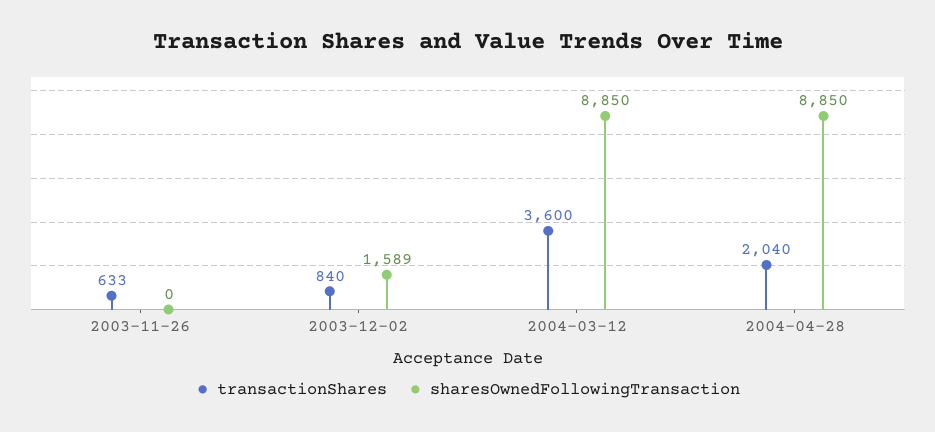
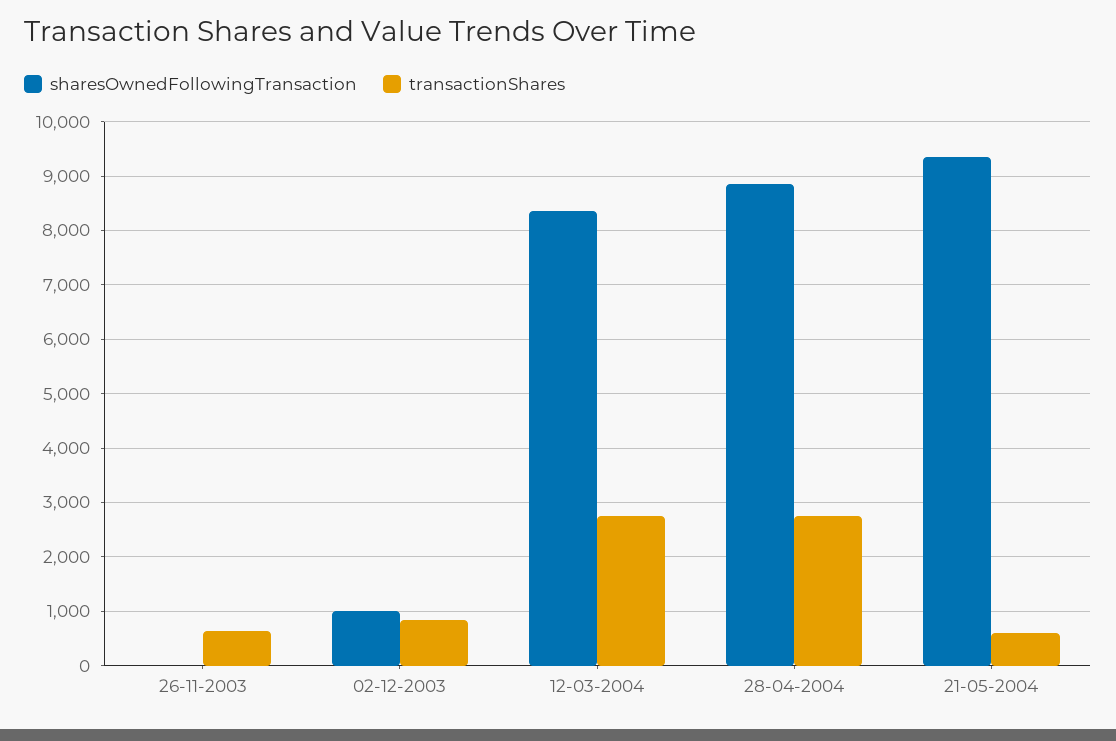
sharesOwnedFollowingTransaction, 2003-12-02: 1589 -> 1000
transactionShares, 2004-03-12: 3600 -> 2800
sharesOwnedFollowingTransaction, 2004-03-12: 8850 -> 8400
transactionShares, 2004-04-28: 2040 -> 2800
sharesOwnedFollowingTransaction, 21-05-2004: none -> 9400
transactionShares, 21-05-2004: none -> 600

